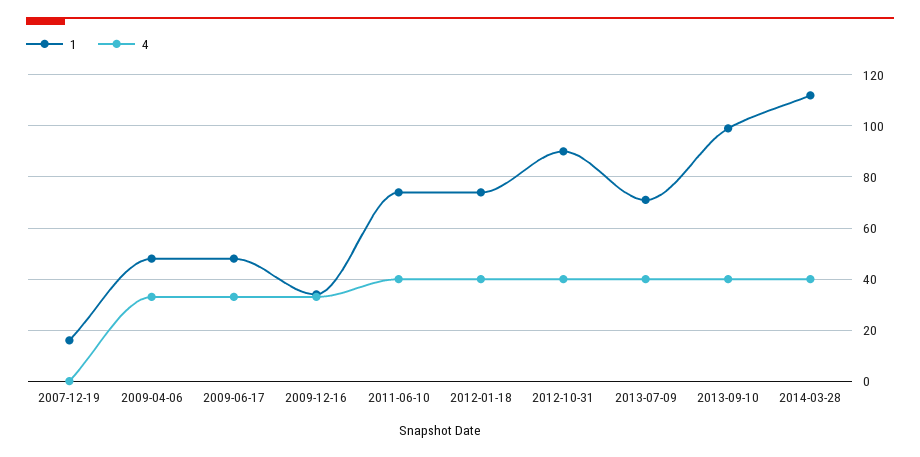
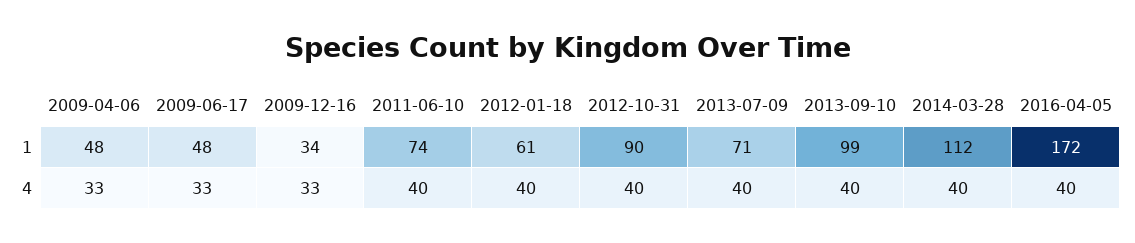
1, 2007-12-19: 15 -> none
4, 2007-12-19: 0 -> none
1, 2012-01-18: 75 -> 61
1, 2016-04-05: none -> 172
4, 2016-04-05: none -> 40

